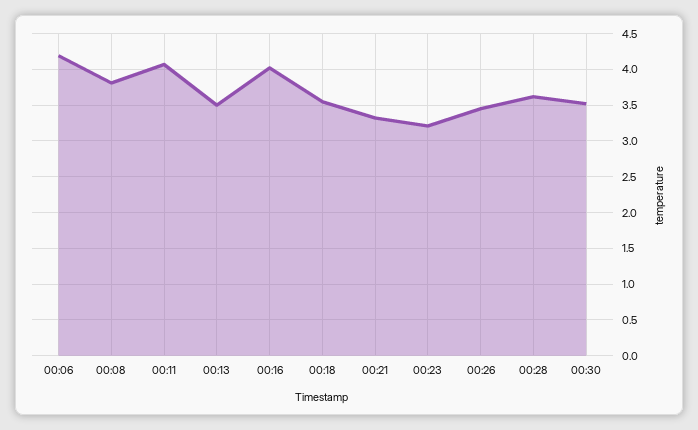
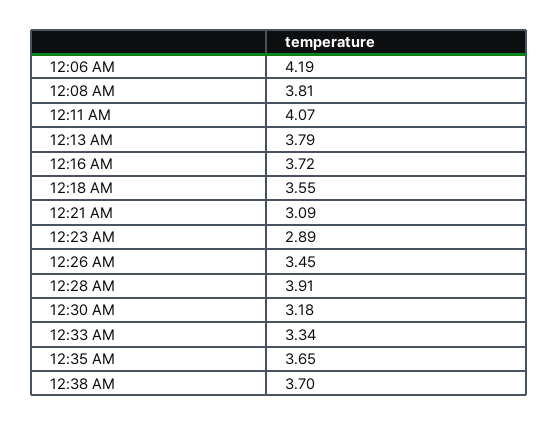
00:13: 3.5 -> 3.79
00:16: 4 -> 3.72
00:21: 3.3 -> 3.09
00:23: 3.2 -> 2.89
00:28: 3.6 -> 3.91
00:30: 3.5 -> 3.18
12:33 AM: none -> 3.34
12:35 AM: none -> 3.65
12:38 AM: none -> 3.7

